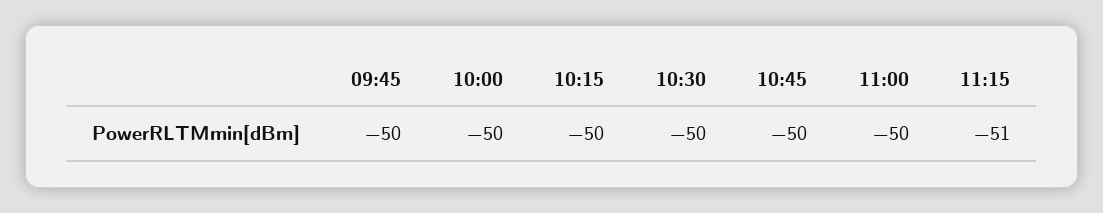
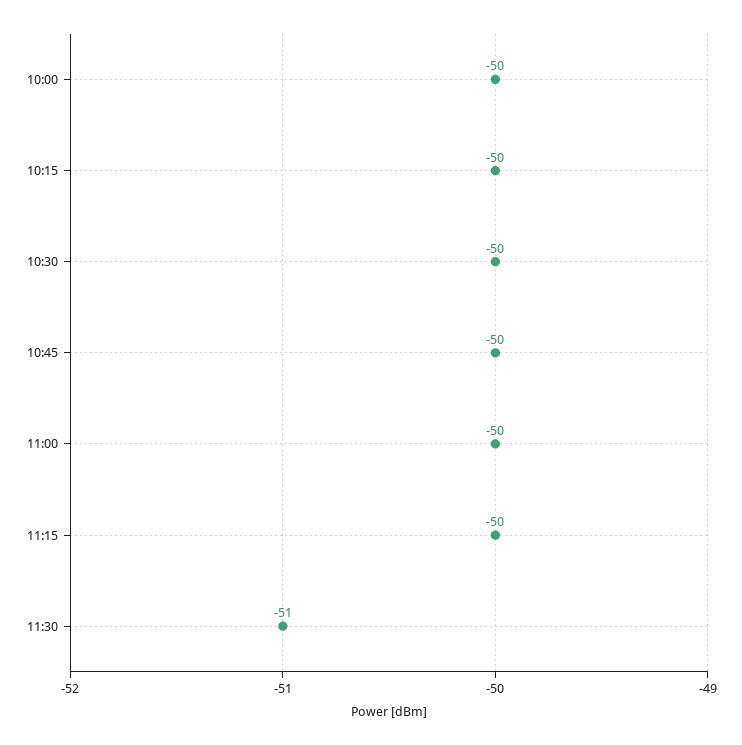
09:45: -50 -> none
11:15: -51 -> -50
11:30: none -> -51

